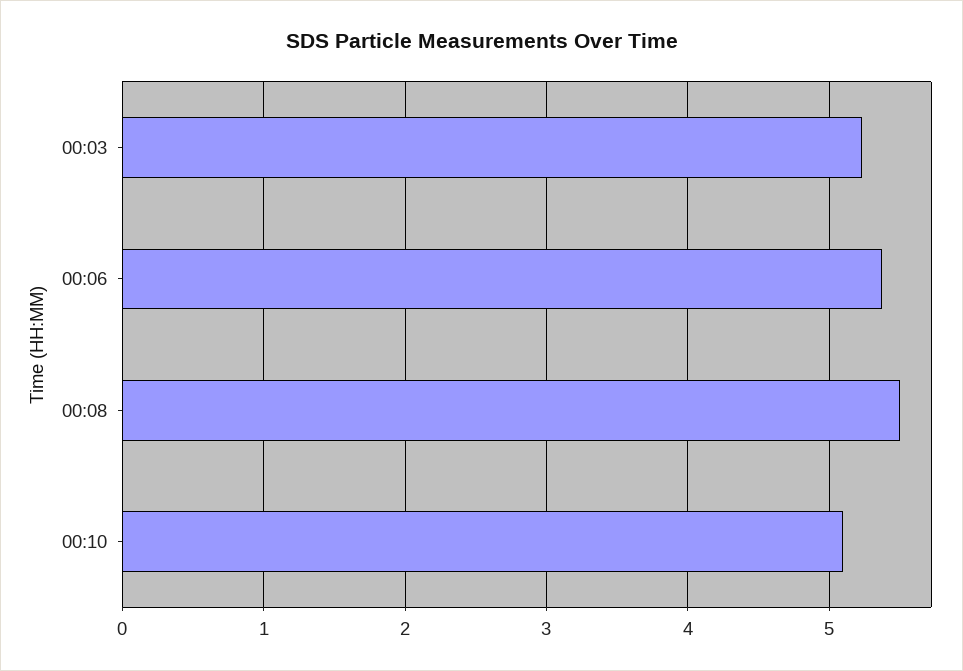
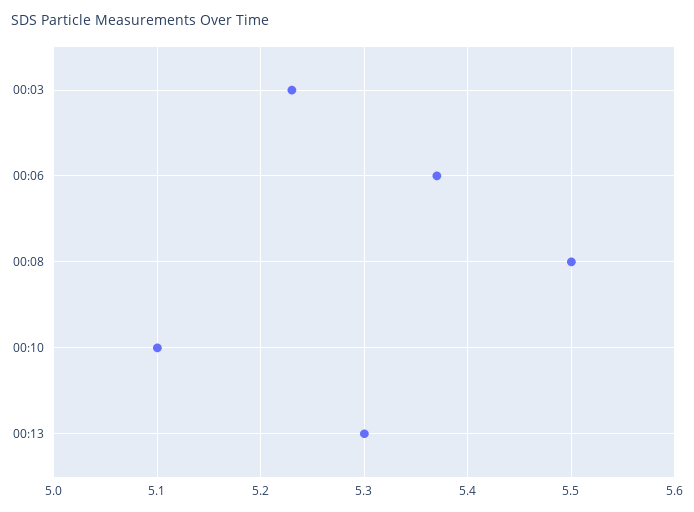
00:13: none -> 5.3

